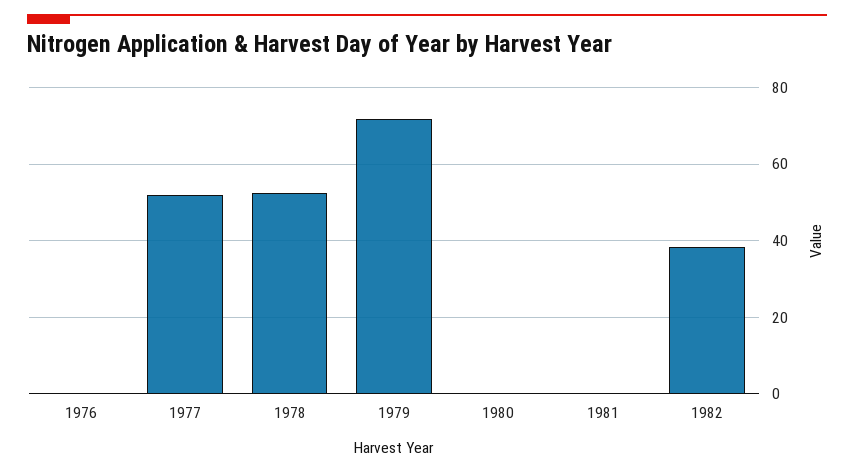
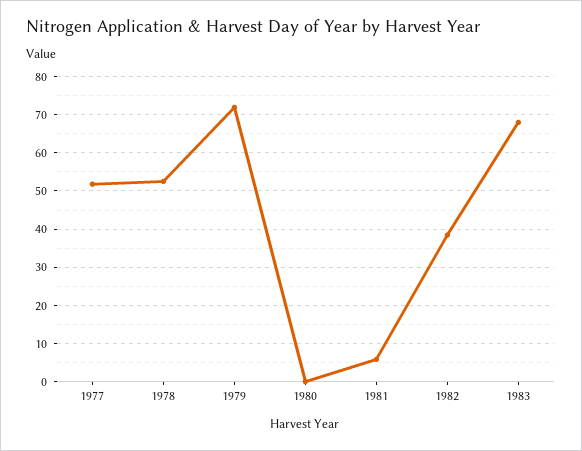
1976: 0 -> none
1981: 0 -> 6
1983: none -> 68

